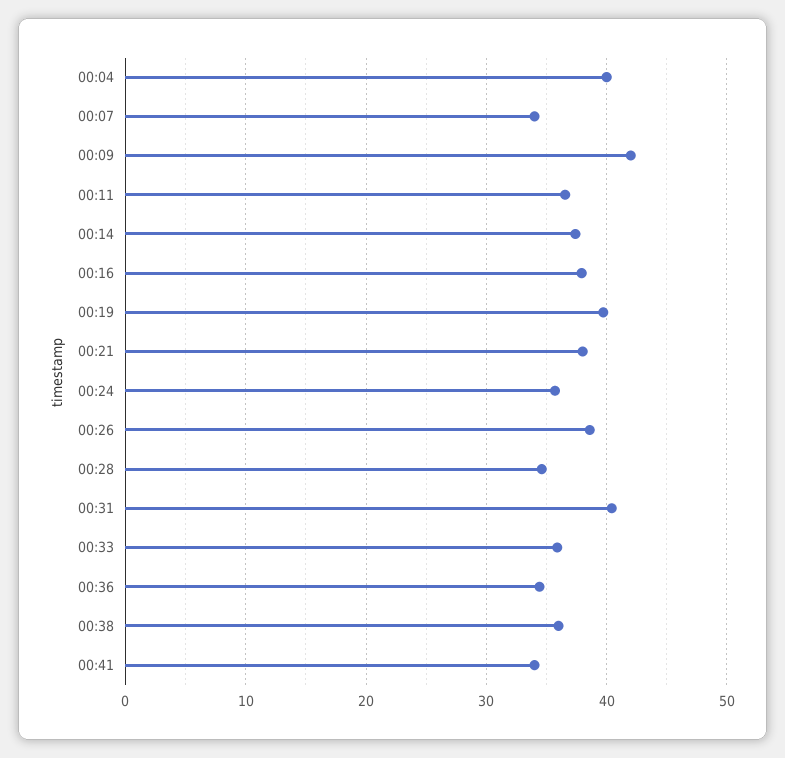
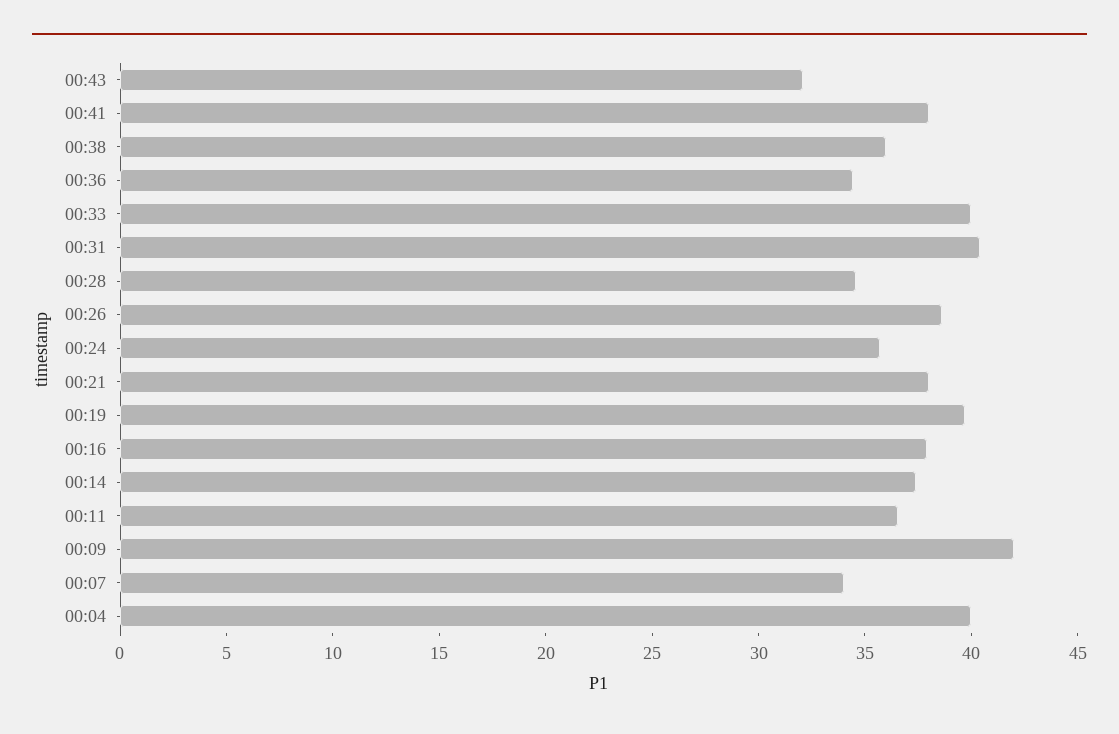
00:33: 36 -> 40
00:41: 34 -> 38
00:43: none -> 32

